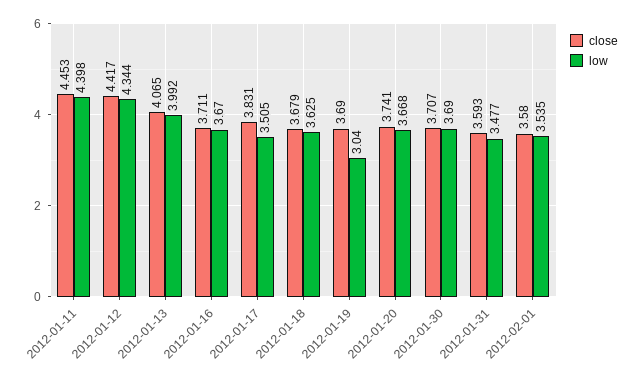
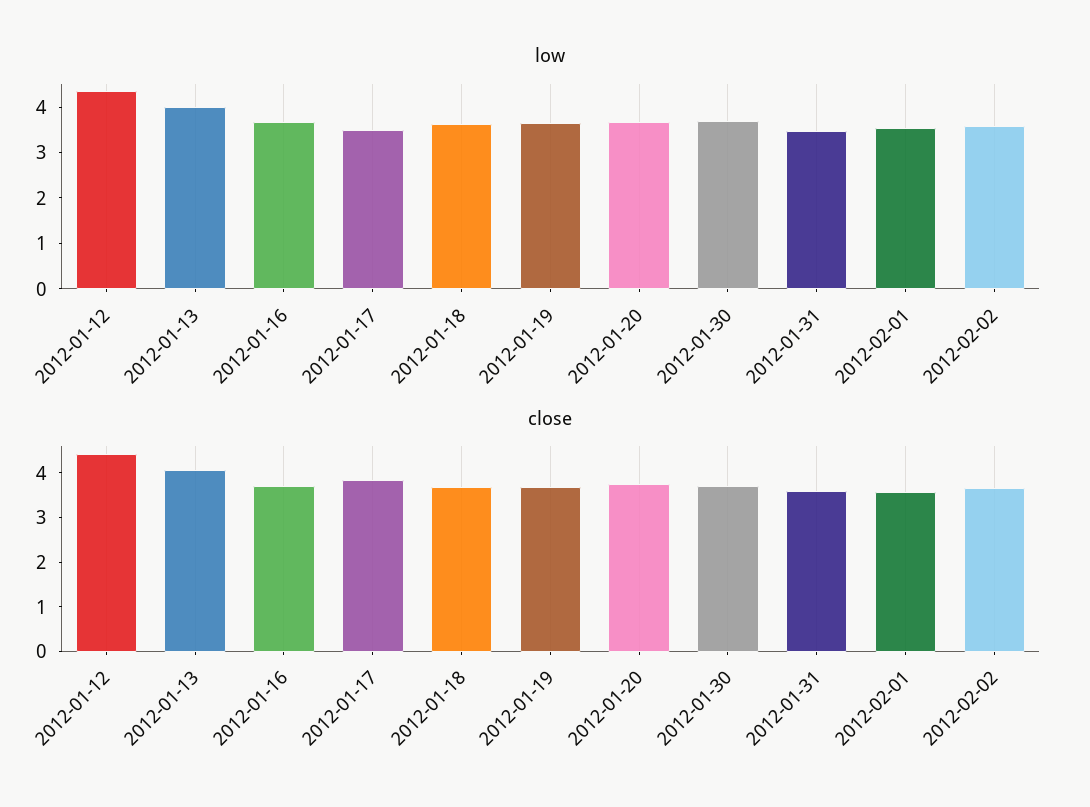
close, 2012-01-11: 4.453 -> none
low, 2012-01-11: 4.398 -> none
low, 2012-01-19: 3.04 -> 3.6
low, 2012-02-02: none -> 3.6
close, 2012-02-02: none -> 3.6

